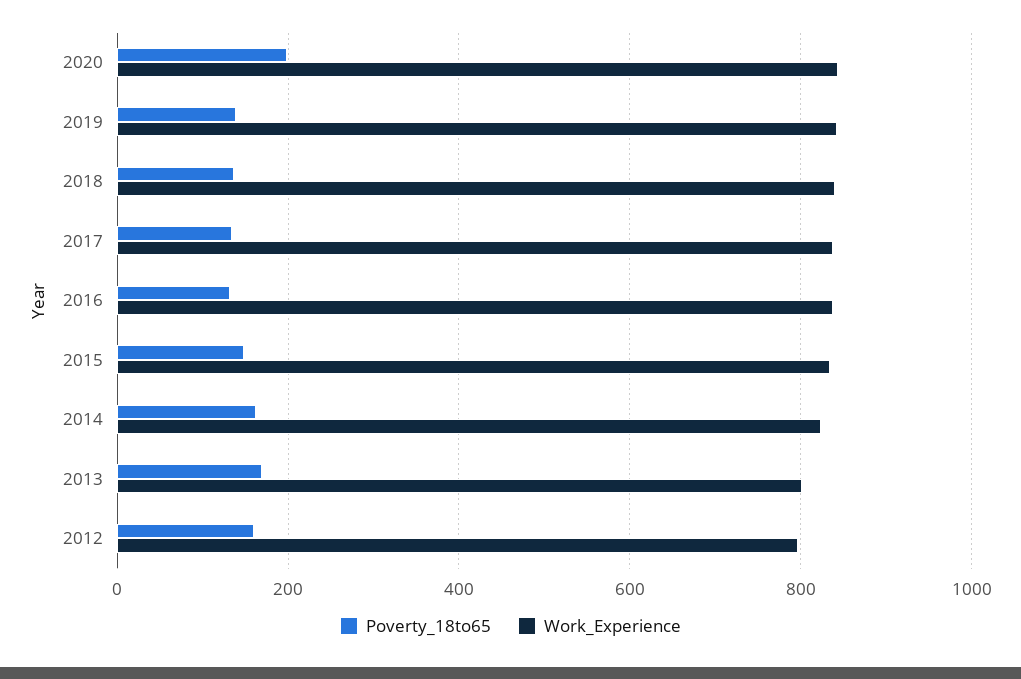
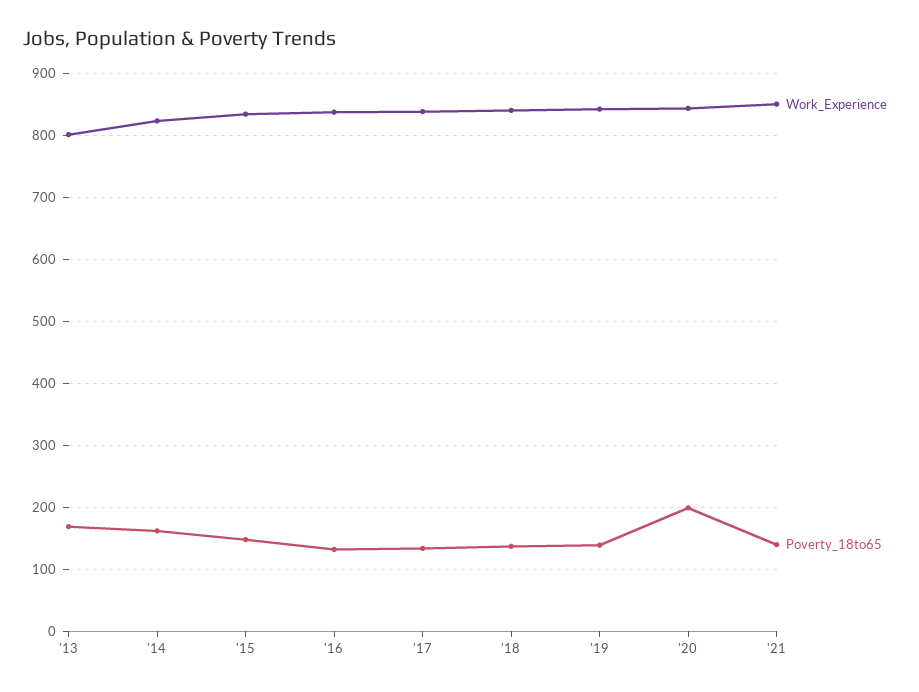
Poverty_18to65, 2012: 160 -> none
Work_Experience, 2012: 800 -> none
Work_Experience, '21: none -> 850
Poverty_18to65, '21: none -> 140

